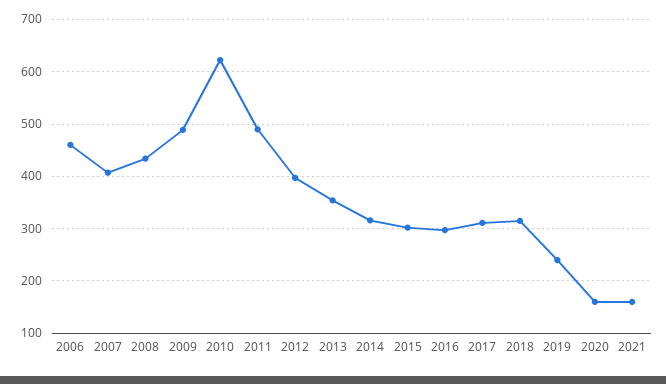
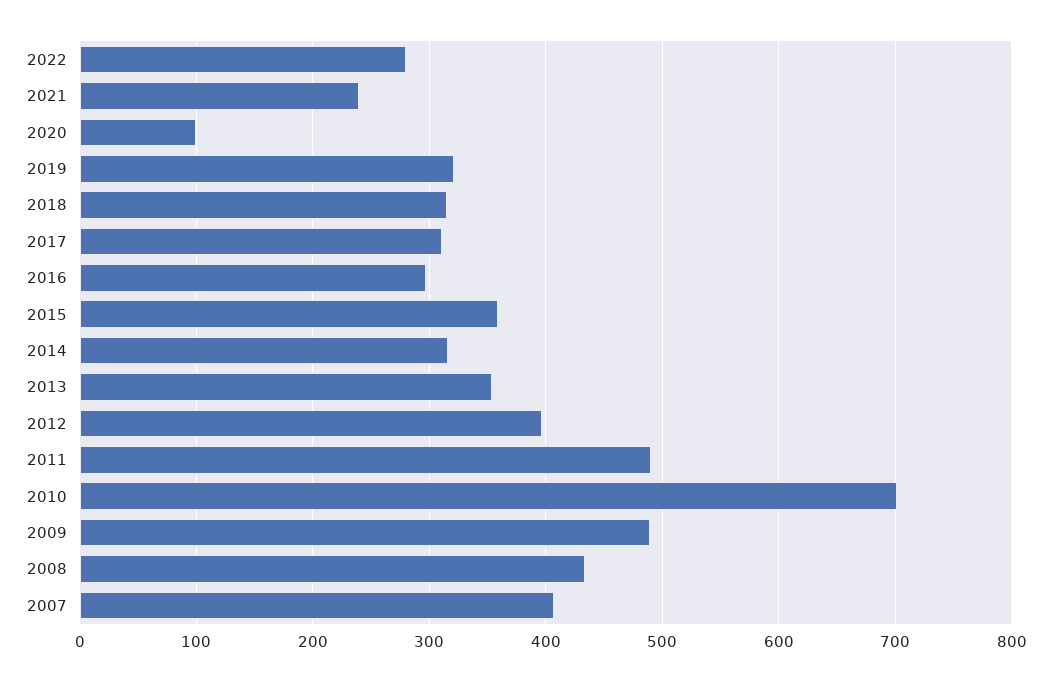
2006: 460 -> none
2010: 620 -> 700
2015: 300 -> 360
2019: 240 -> 320
2020: 160 -> 100
2021: 160 -> 240
2022: none -> 280

